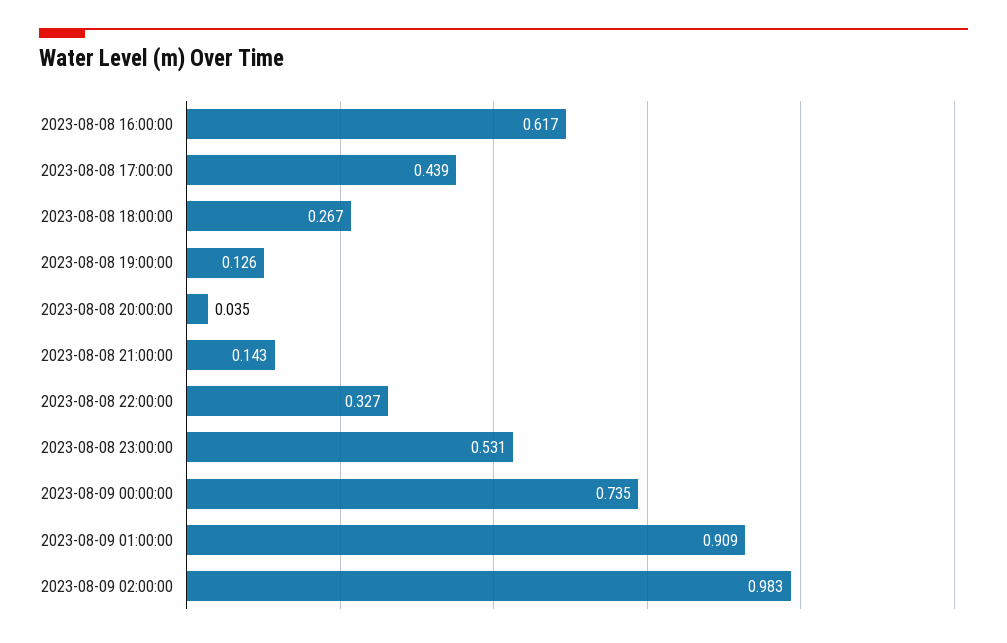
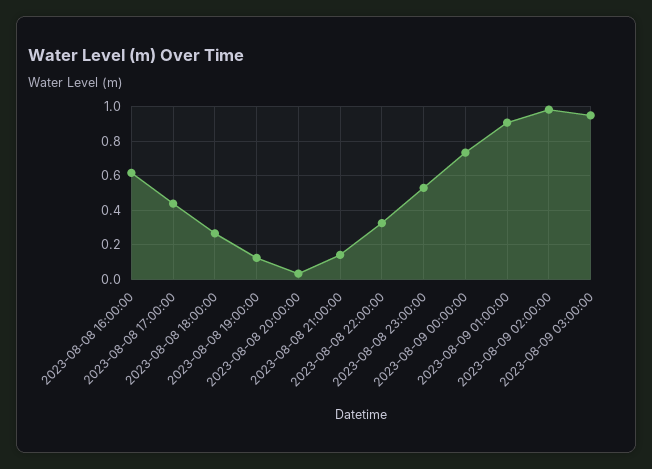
2023-08-09 03:00:00: none -> 0.95

